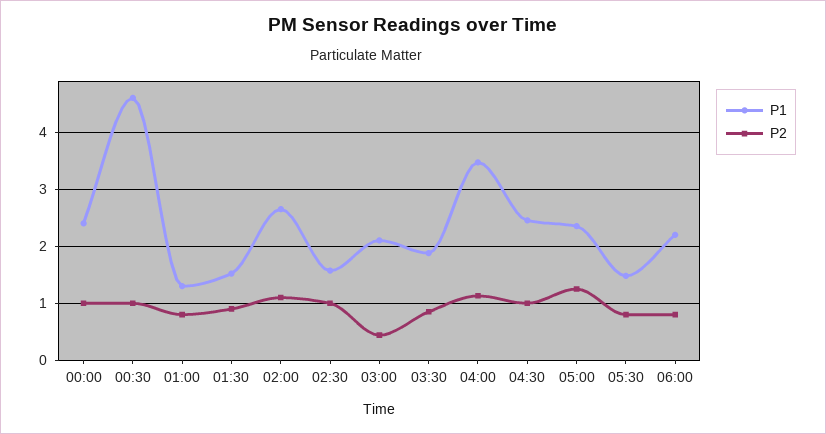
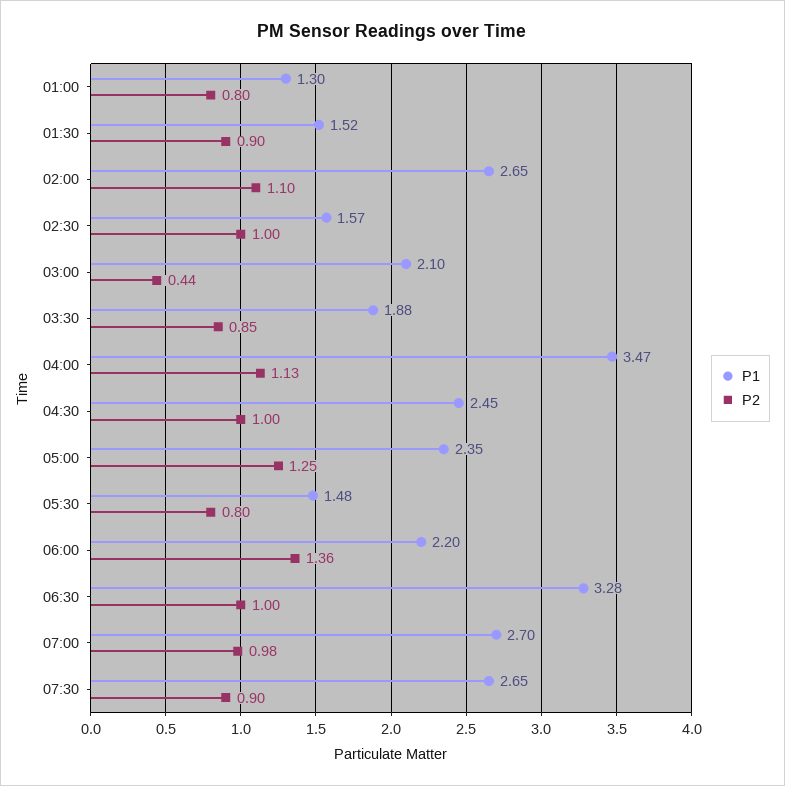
P1, 00:00: 2.4 -> none
P2, 00:00: 1 -> none
P1, 00:30: 4.6 -> none
P2, 00:30: 1 -> none
P2, 06:00: 0.8 -> 1.36
P1, 06:30: none -> 3.28
P2, 06:30: none -> 1
P1, 07:00: none -> 2.7
P2, 07:00: none -> 0.98
P1, 07:30: none -> 2.65
P2, 07:30: none -> 0.9

